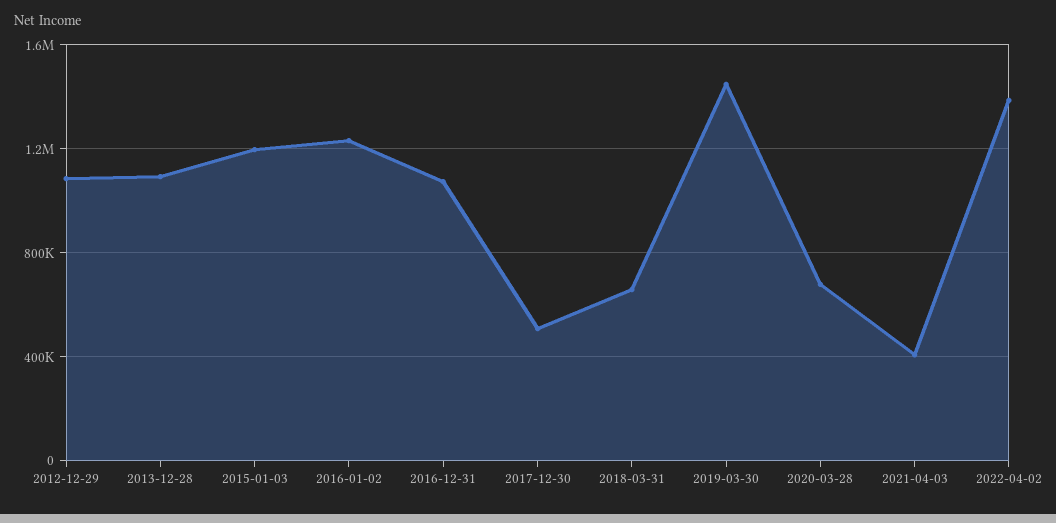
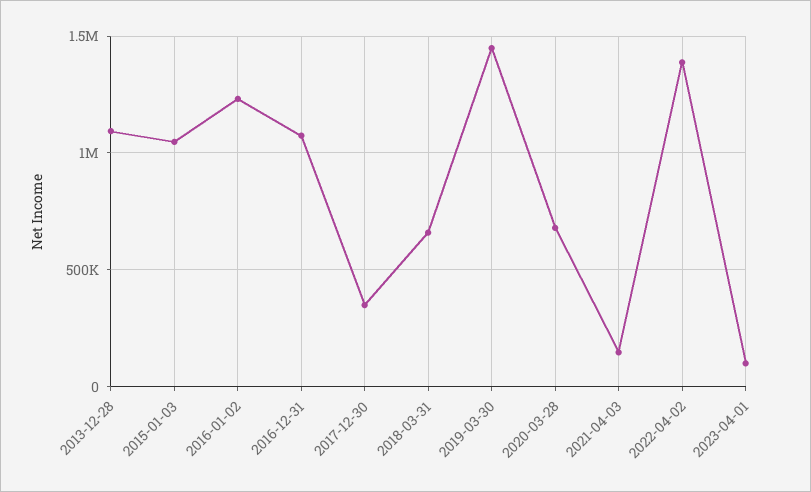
2012-12-29: 1100000 -> none
2015-01-03: 1200000 -> 1050000
2017-12-30: 500000 -> 350000
2021-04-03: 400000 -> 150000
2023-04-01: none -> 100000

